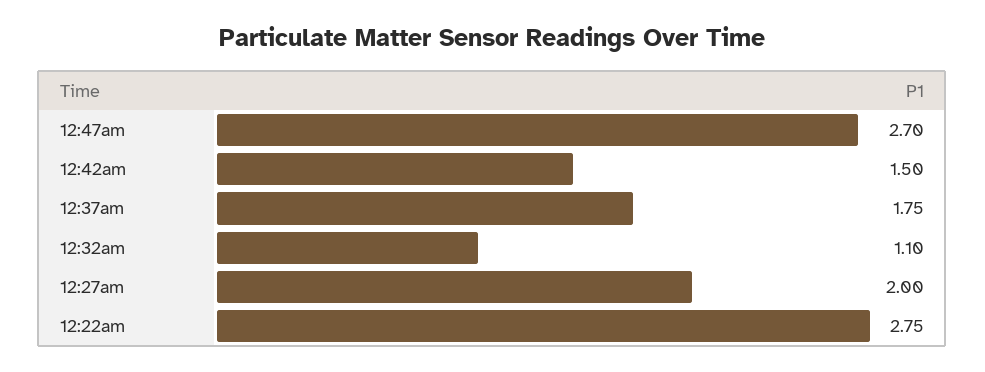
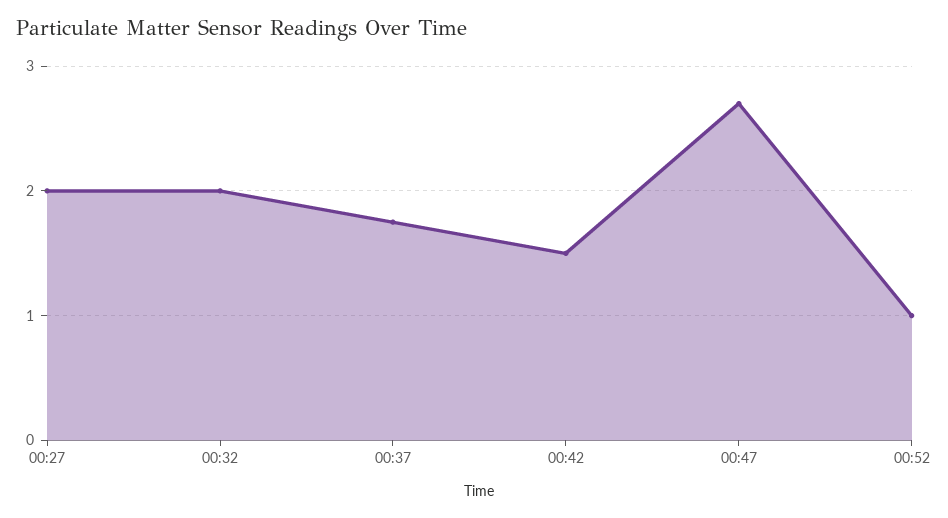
12:32am: 1.1 -> 2
12:22am: 2.75 -> none
00:52: none -> 1

